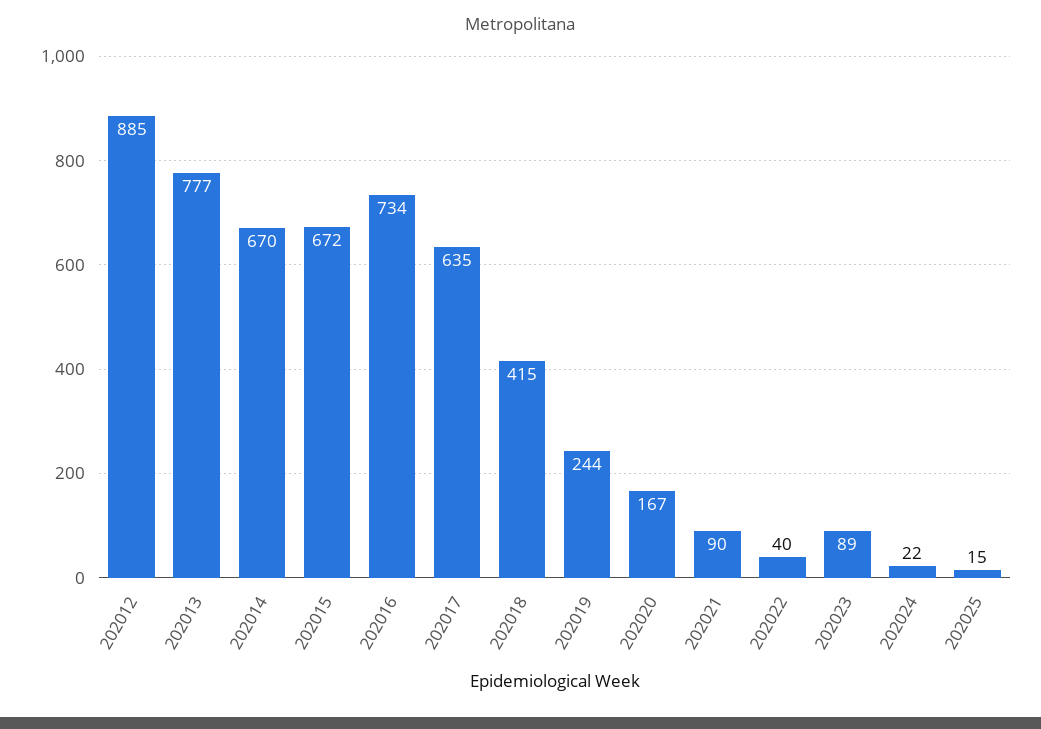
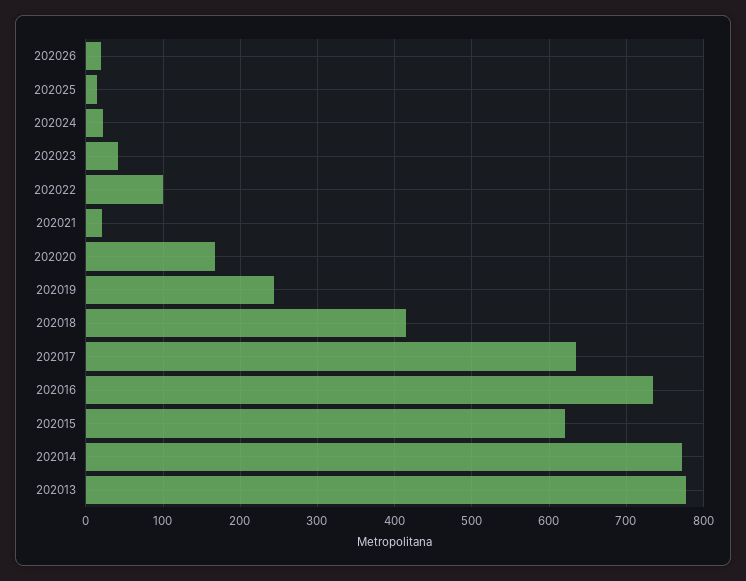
202012: 885 -> none
202014: 670 -> 770
202015: 672 -> 620
202021: 90 -> 20
202022: 40 -> 100
202023: 89 -> 40
202026: none -> 20

